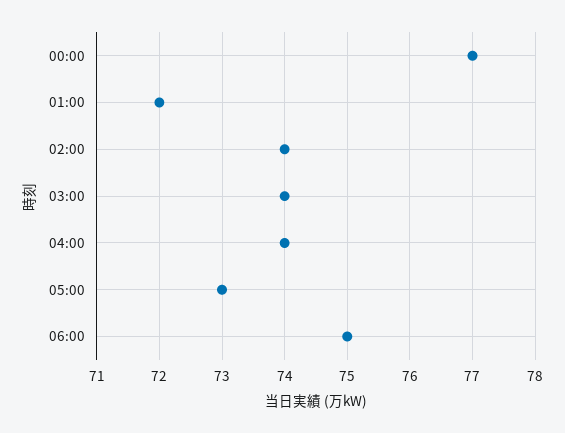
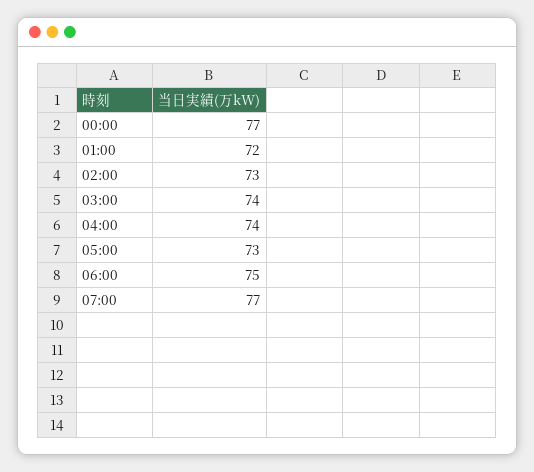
02:00: 74 -> 73
07:00: none -> 77

